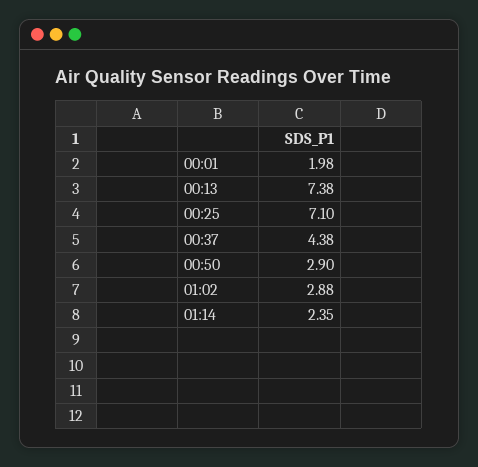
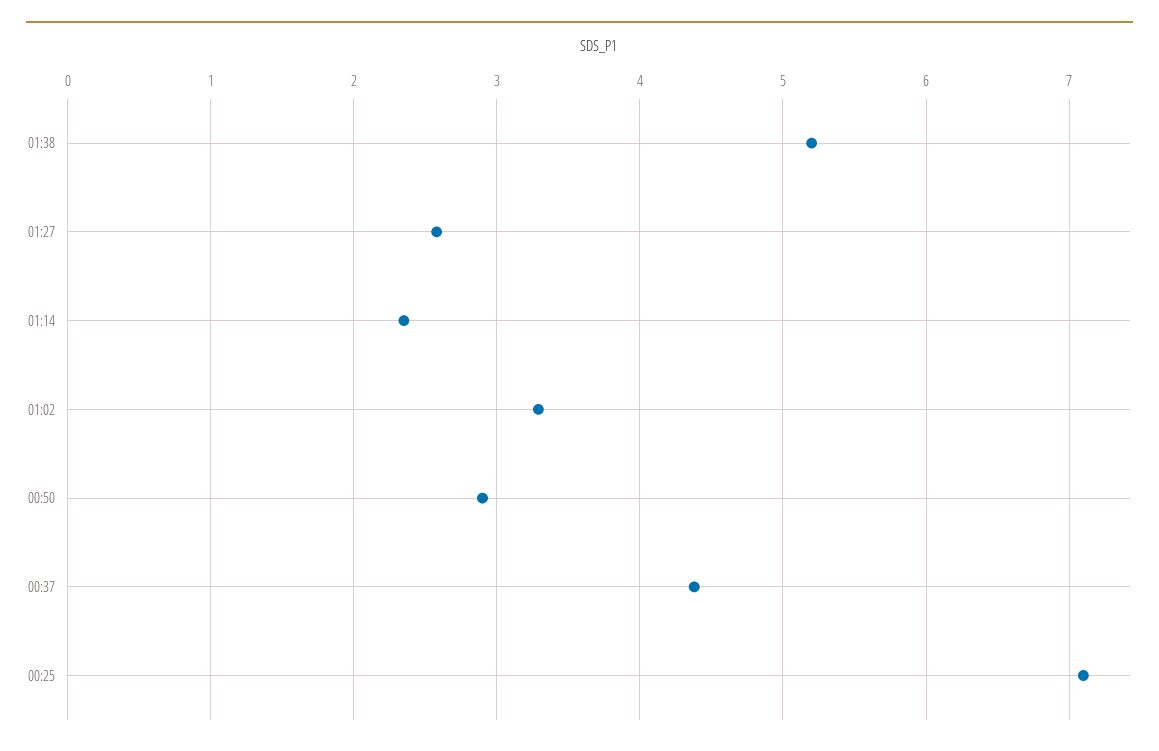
00:01: 1.98 -> none
00:13: 7.38 -> none
01:02: 2.88 -> 3.3
01:38: none -> 5.2
01:27: none -> 2.6

